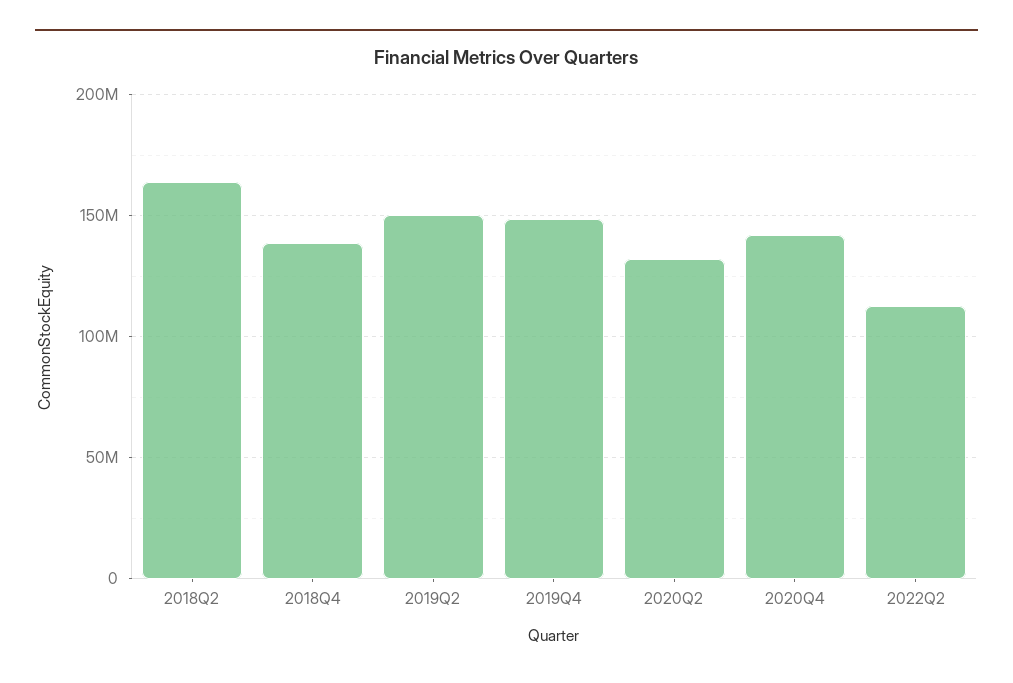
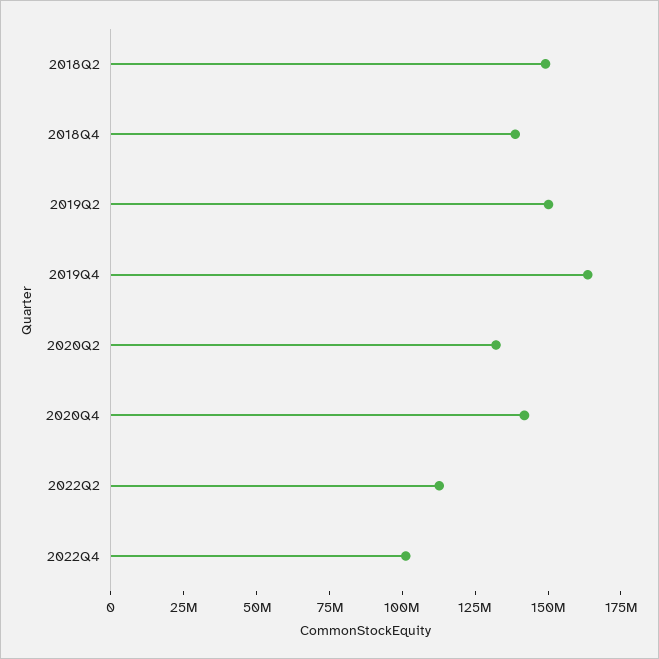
2018Q2: 165000000 -> 150000000
2019Q4: 150000000 -> 165000000
2022Q4: none -> 100000000

